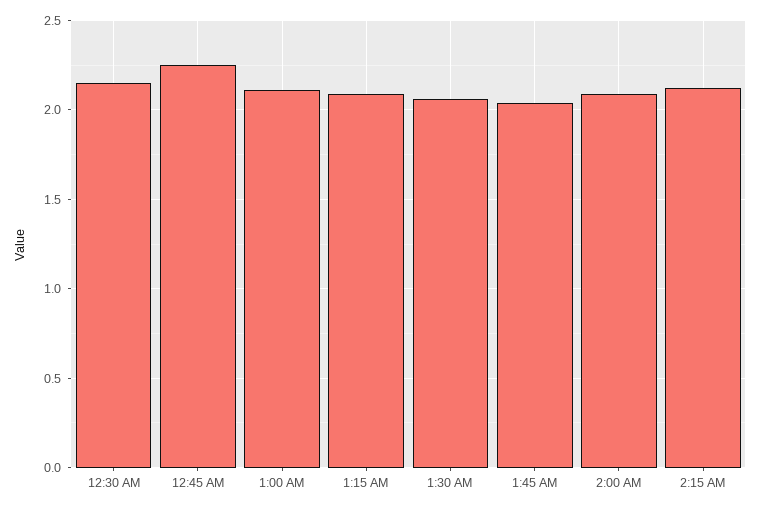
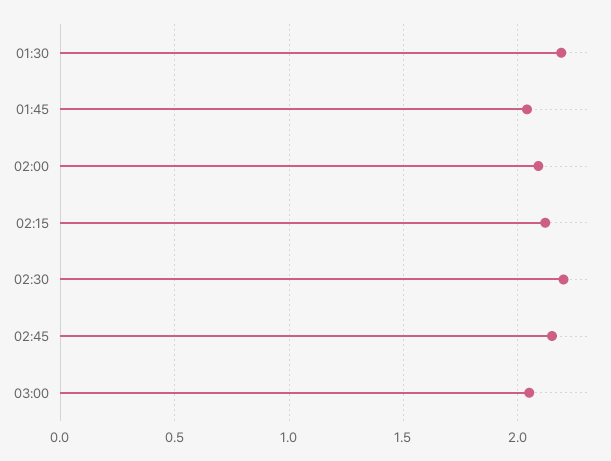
12:30 AM: 2.15 -> none
12:45 AM: 2.25 -> none
1:00 AM: 2.1 -> none
1:15 AM: 2.1 -> none
1:30 AM: 2.05 -> 2.2
02:30: none -> 2.2
02:45: none -> 2.15
03:00: none -> 2.05

